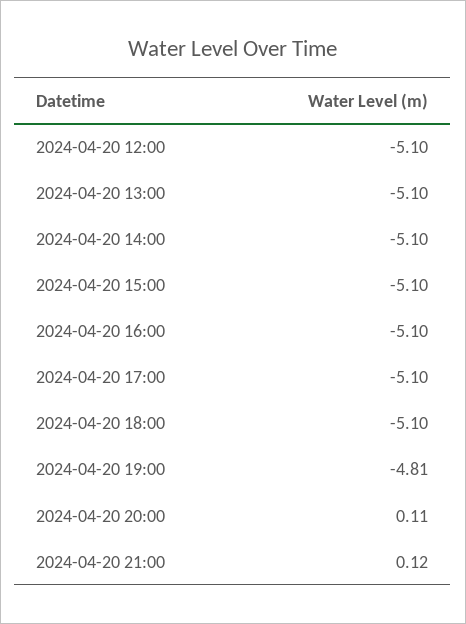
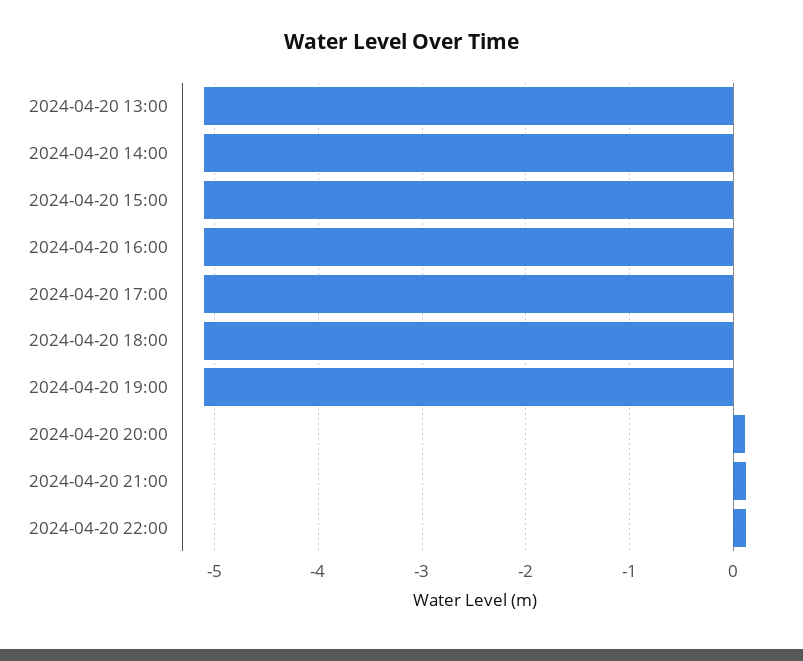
2024-04-20 12:00: -5.1 -> none
2024-04-20 19:00: -4.81 -> -5.1
2024-04-20 22:00: none -> 0.1

